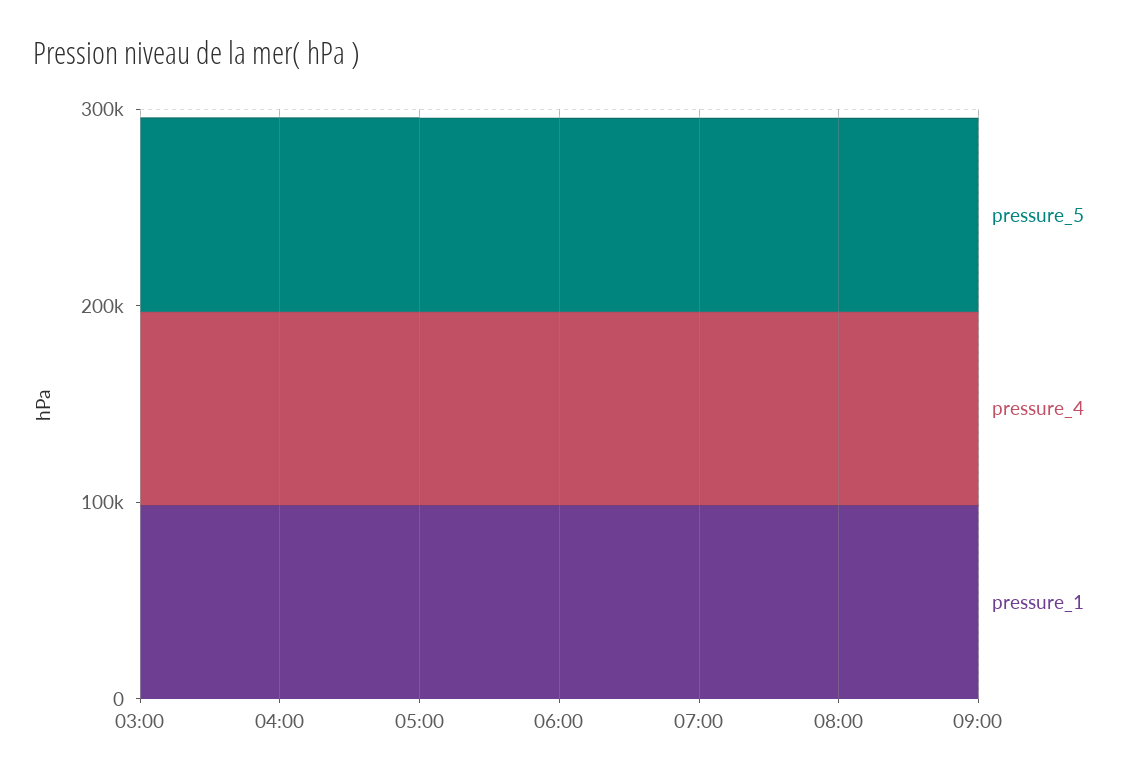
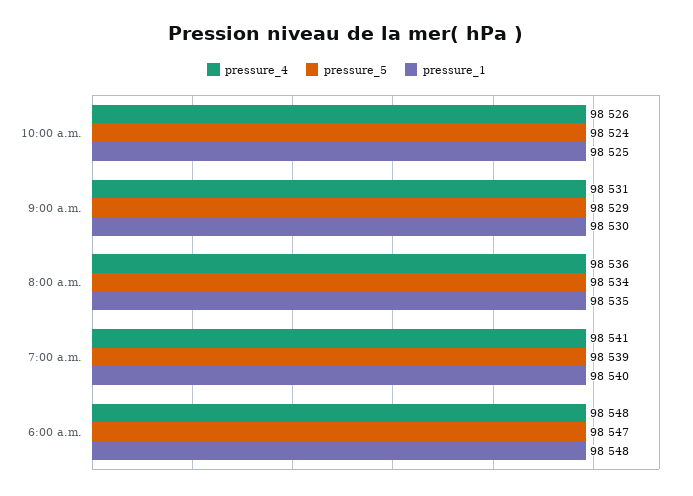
pressure_5, 03:00: 100000 -> none
pressure_4, 03:00: 100000 -> none
pressure_1, 03:00: 100000 -> none
pressure_5, 04:00: 100000 -> none
pressure_4, 04:00: 100000 -> none
pressure_1, 04:00: 100000 -> none
pressure_5, 05:00: 100000 -> none
pressure_4, 05:00: 100000 -> none
pressure_1, 05:00: 100000 -> none
pressure_4, 10:00 a.m.: none -> 98526
pressure_5, 10:00 a.m.: none -> 98524
pressure_1, 10:00 a.m.: none -> 98525

